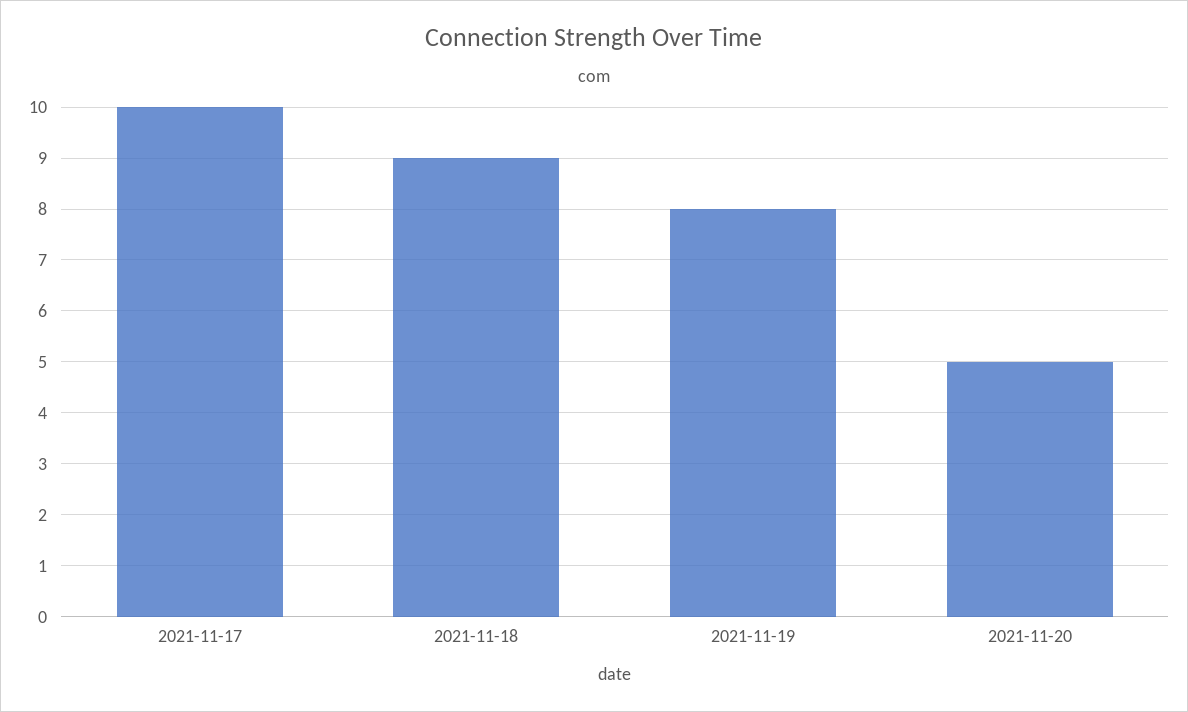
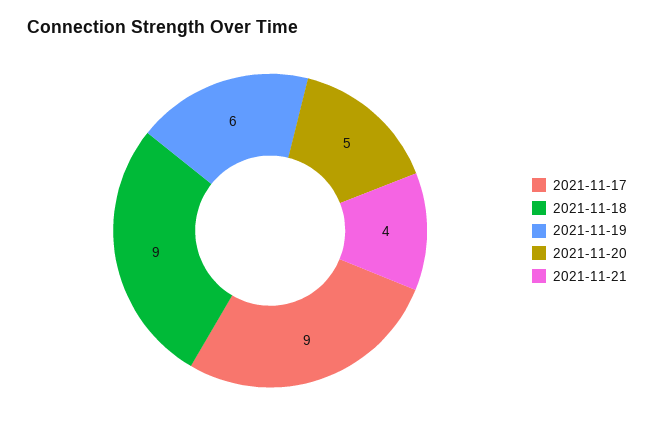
2021-11-17: 10 -> 9
2021-11-19: 8 -> 6
2021-11-21: none -> 4

